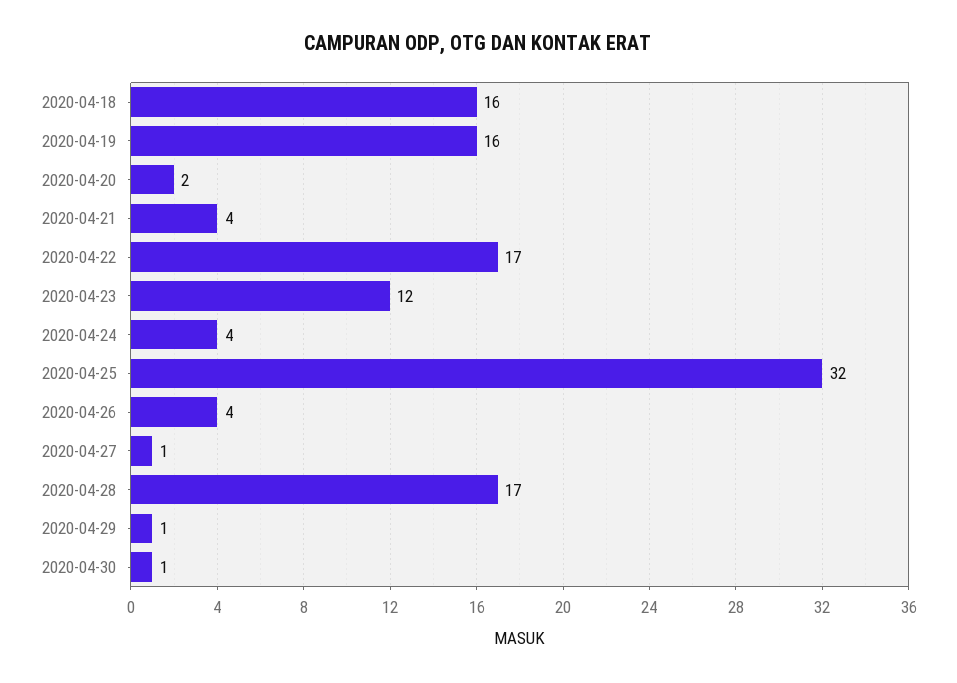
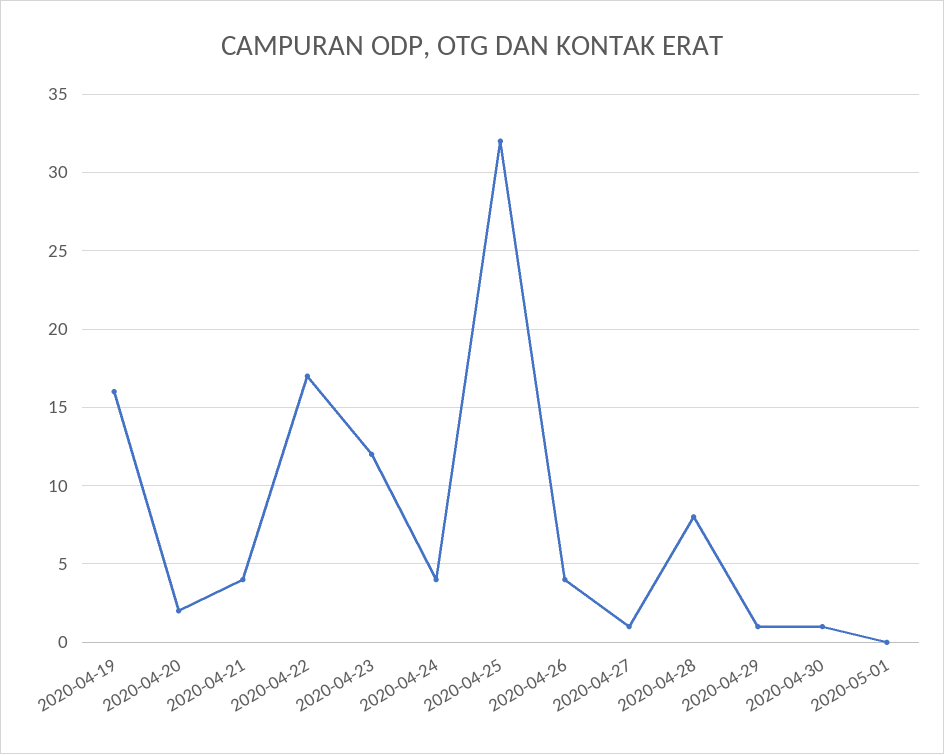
2020-04-18: 16 -> none
2020-04-28: 17 -> 8
2020-05-01: none -> 0

